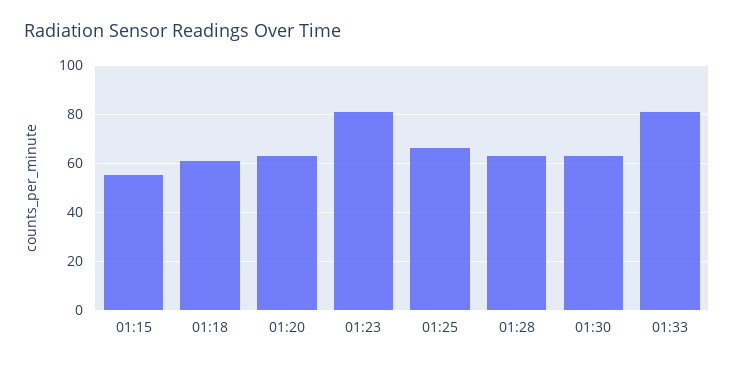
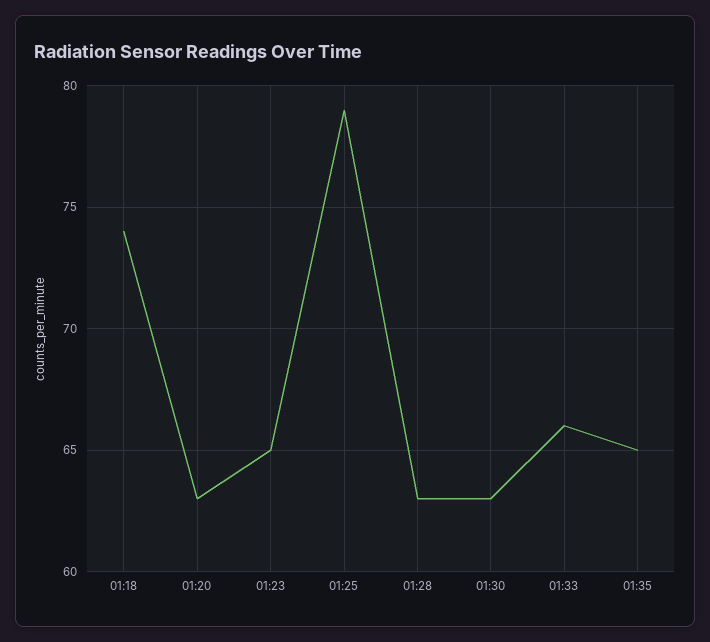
01:15: 55 -> none
01:18: 60 -> 74
01:23: 80 -> 65
01:25: 65 -> 79
01:33: 80 -> 66
01:35: none -> 65

